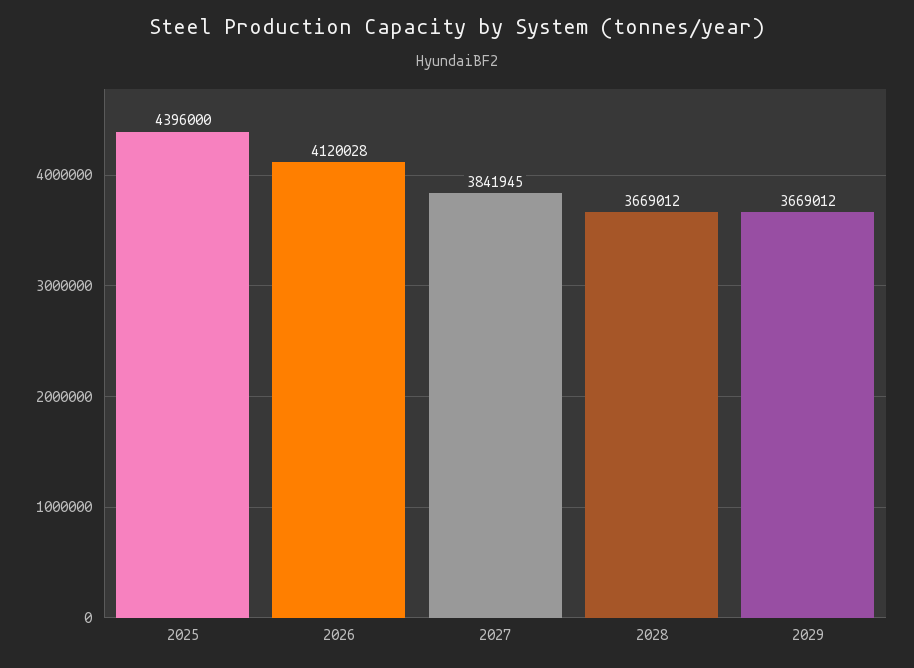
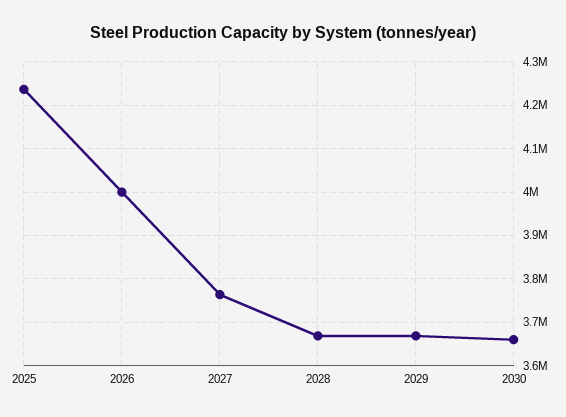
2025: 4396000 -> 4240000
2026: 4120028 -> 4000000
2027: 3841945 -> 3760000
2030: none -> 3660000

